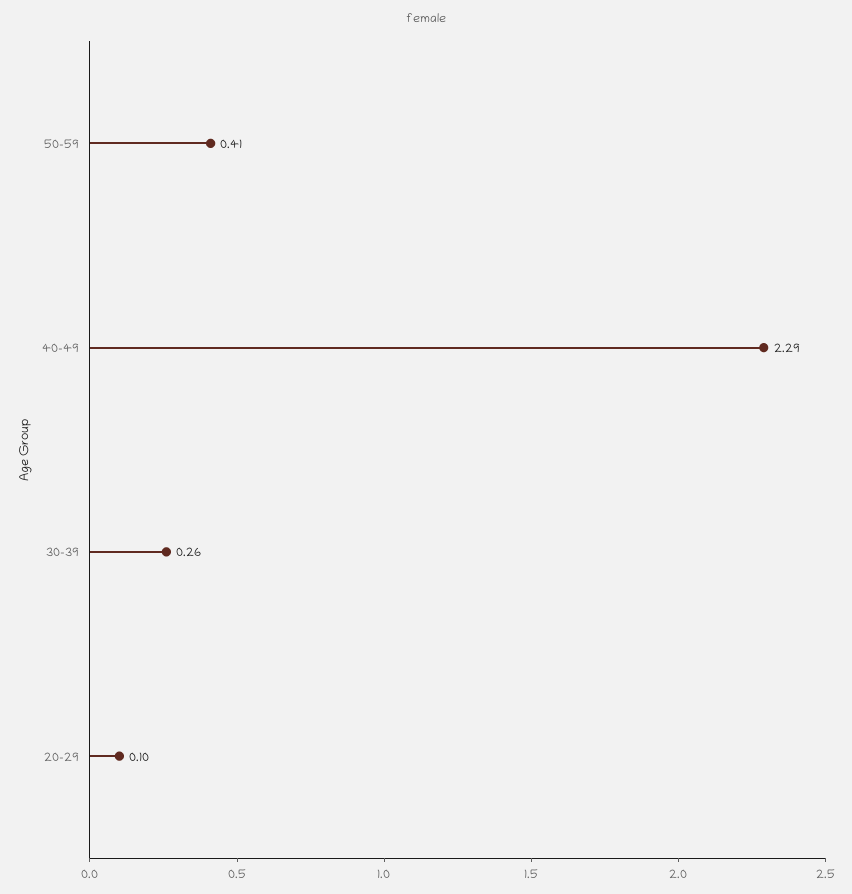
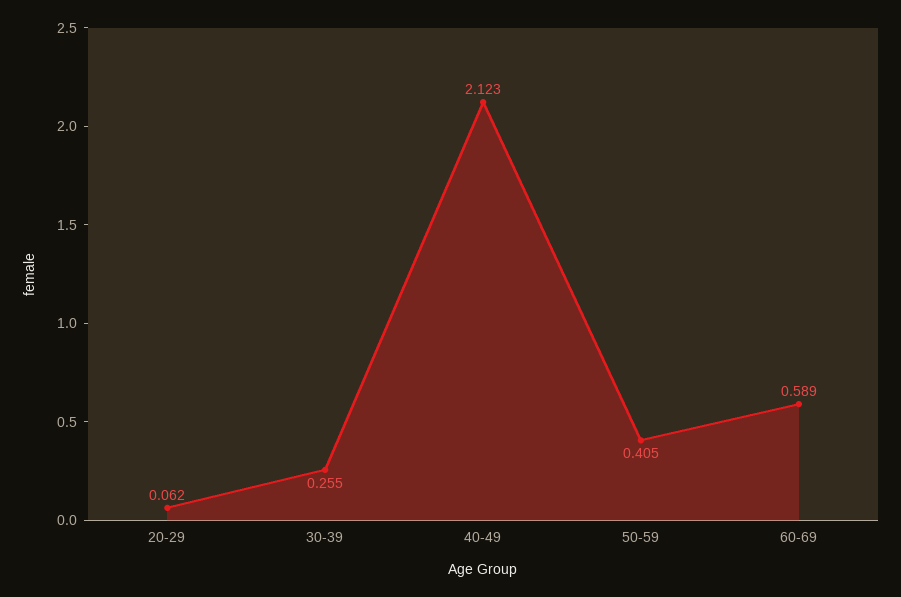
40-49: 2.29 -> 2.123
20-29: 0.1 -> 0.062
60-69: none -> 0.589

